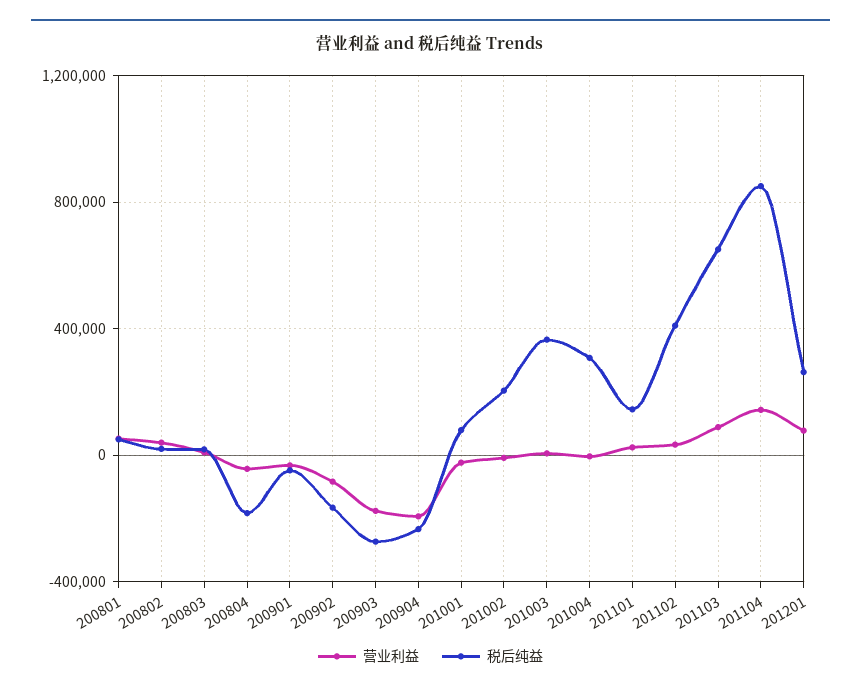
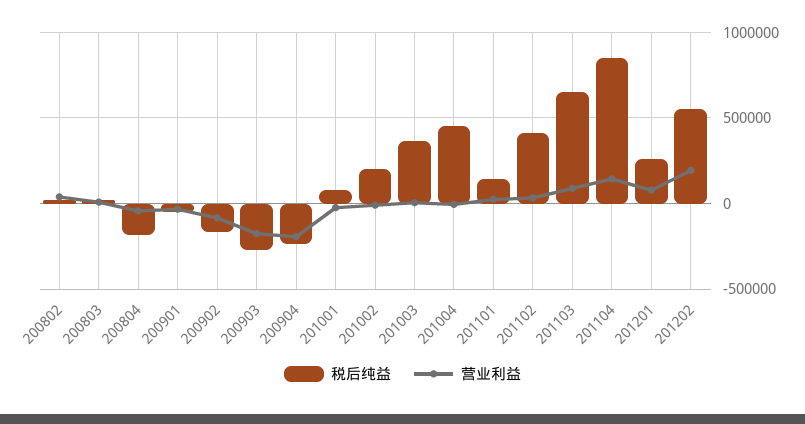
营业利益, 200801: 50000 -> none
税后纯益, 200801: 50000 -> none
税后纯益, 201004: 300000 -> 450000
税后纯益, 201202: none -> 550000
营业利益, 201202: none -> 200000

